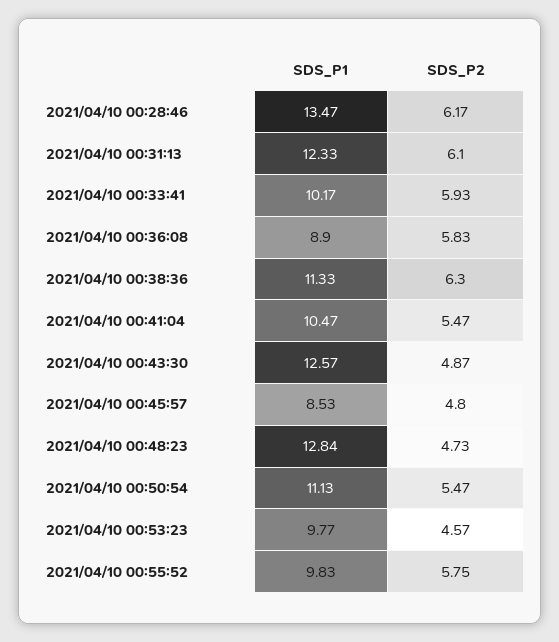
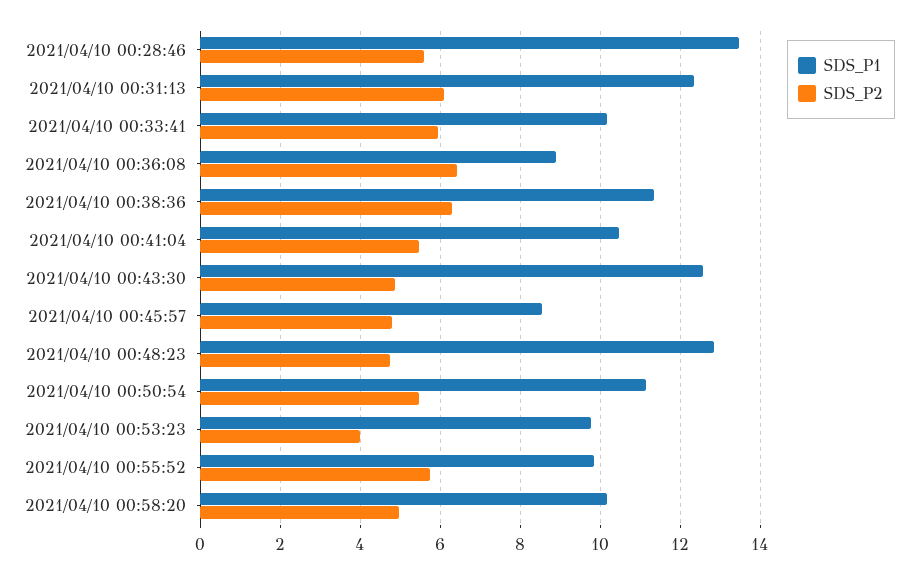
SDS_P2, 2021/04/10 00:28:46: 6.17 -> 5.6
SDS_P2, 2021/04/10 00:36:08: 5.83 -> 6.4
SDS_P2, 2021/04/10 00:53:23: 4.57 -> 4
SDS_P1, 2021/04/10 00:58:20: none -> 10.2
SDS_P2, 2021/04/10 00:58:20: none -> 5

